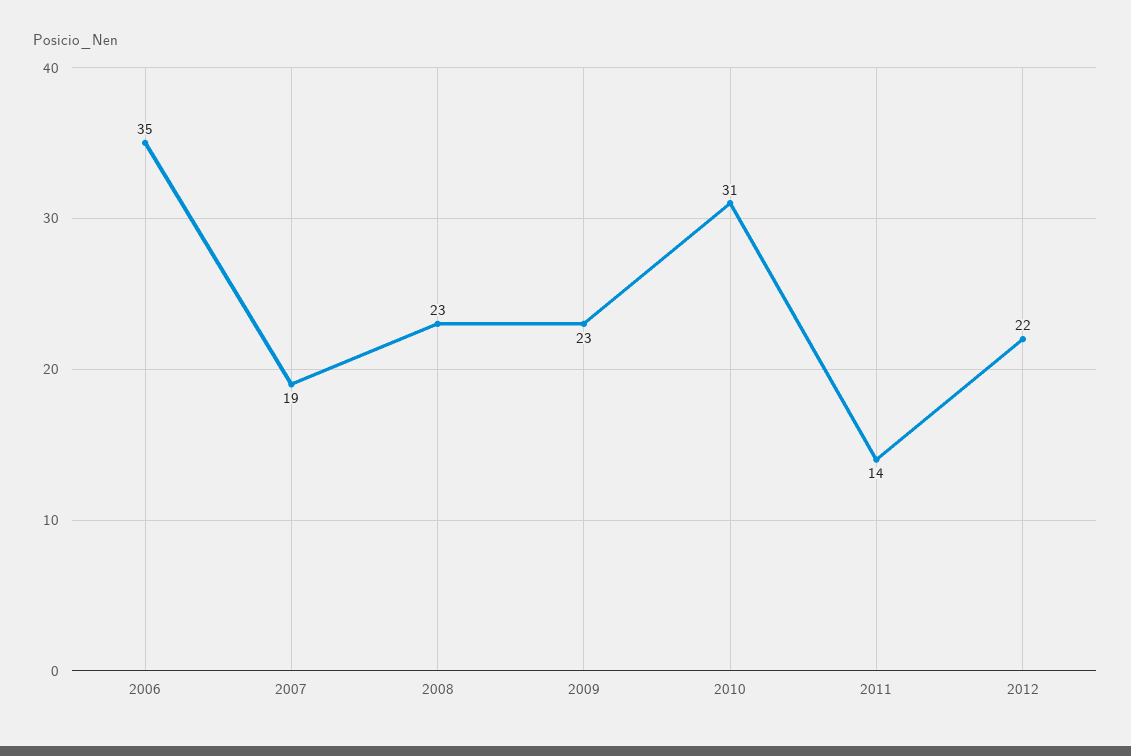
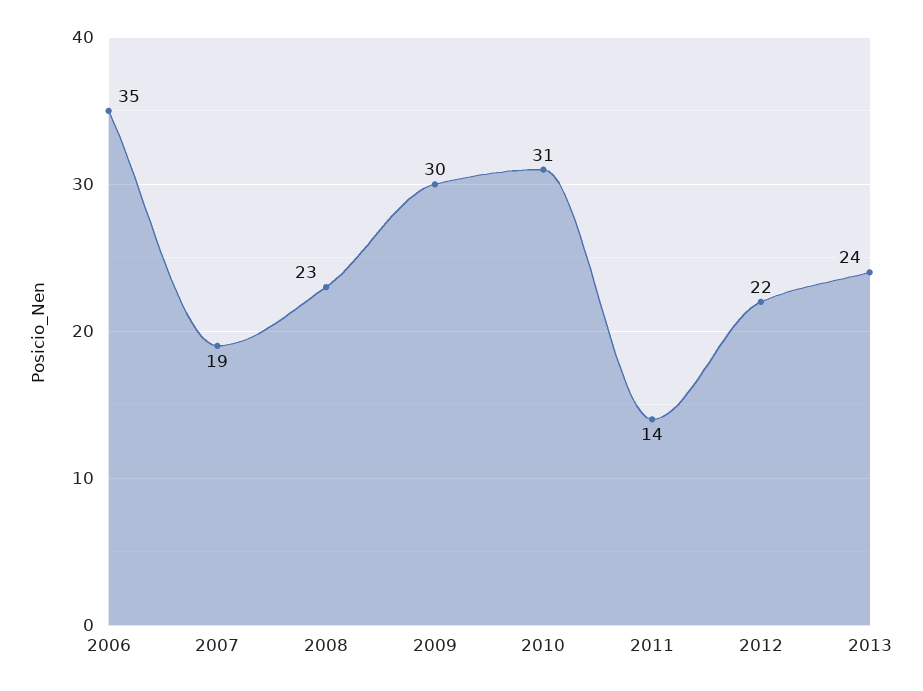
2009: 23 -> 30
2013: none -> 24

